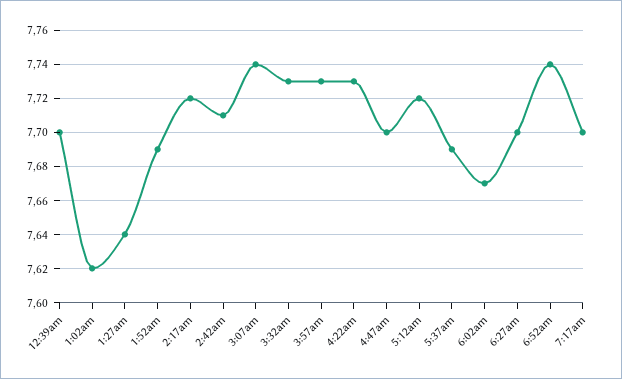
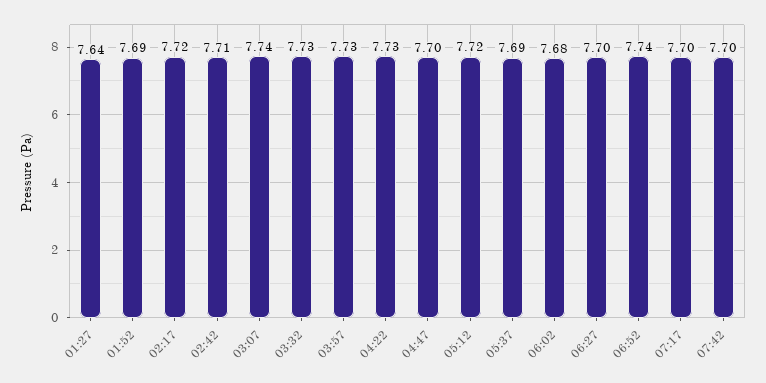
12:39am: 7.7 -> none
1:02am: 7.62 -> none
6:02am: 7.67 -> 7.68
07:42: none -> 7.7

